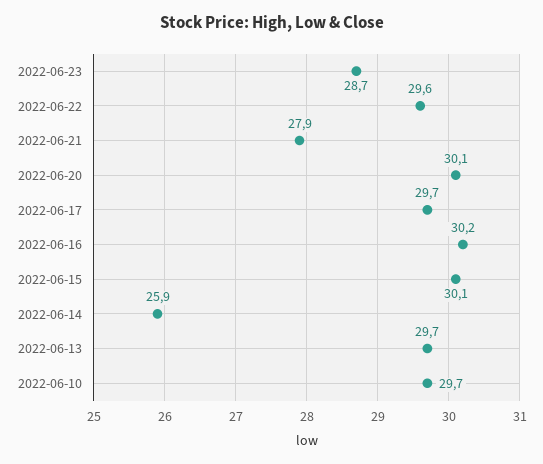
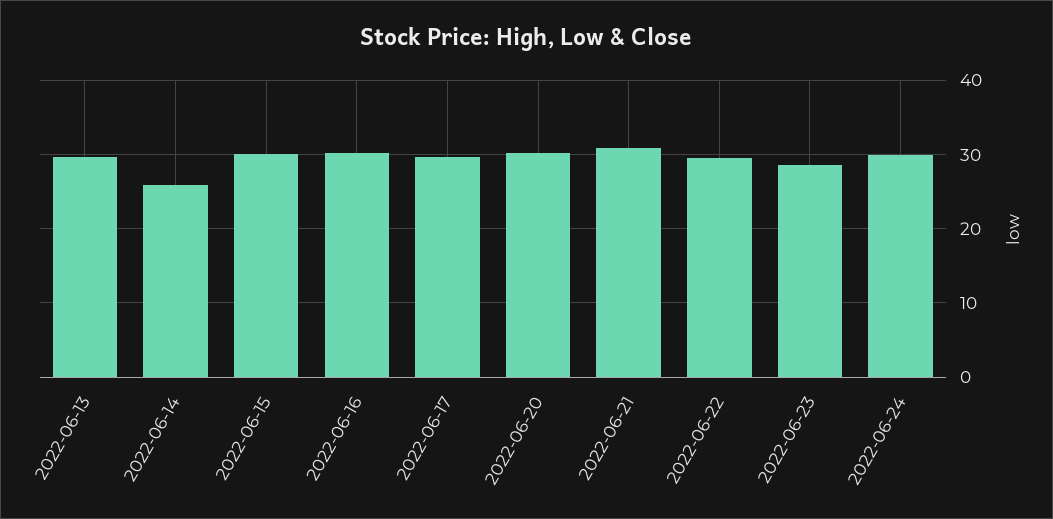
2022-06-21: 27.9 -> 31
2022-06-10: 29.7 -> none
2022-06-24: none -> 30

